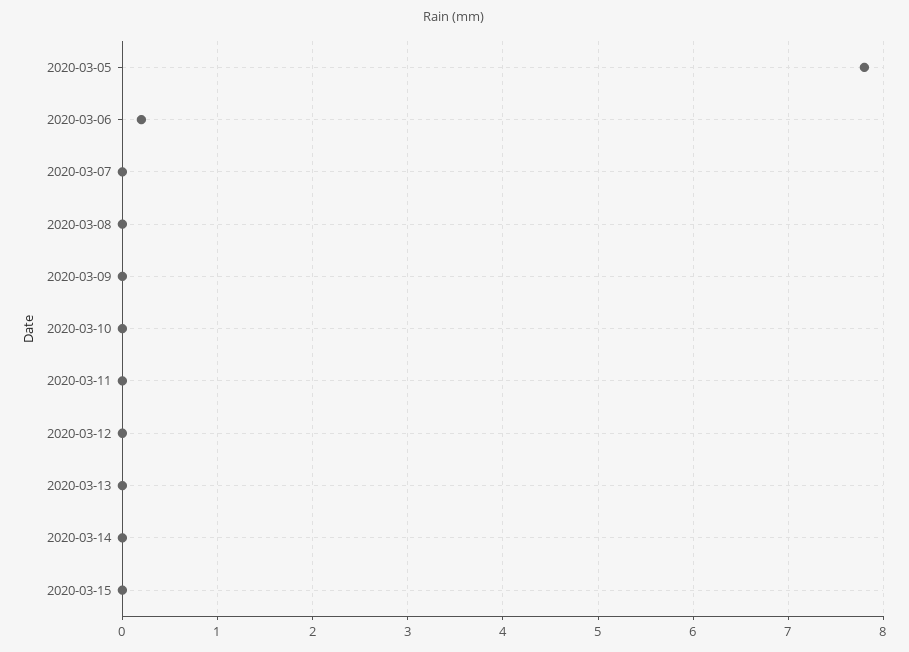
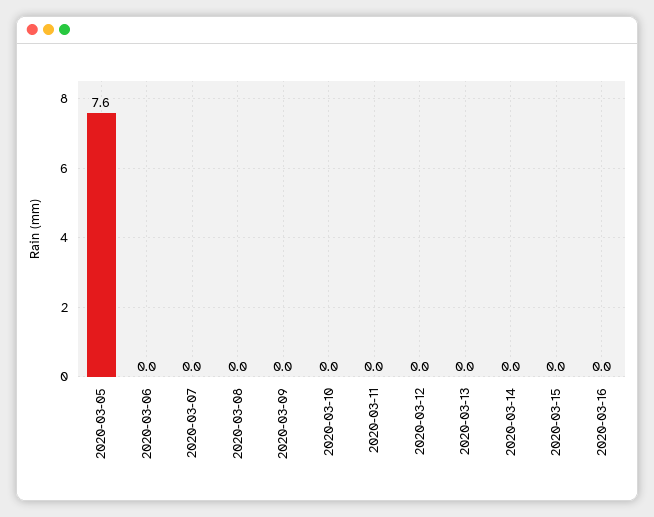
2020-03-05: 7.8 -> 7.6
2020-03-06: 0.2 -> 0
2020-03-16: none -> 0

